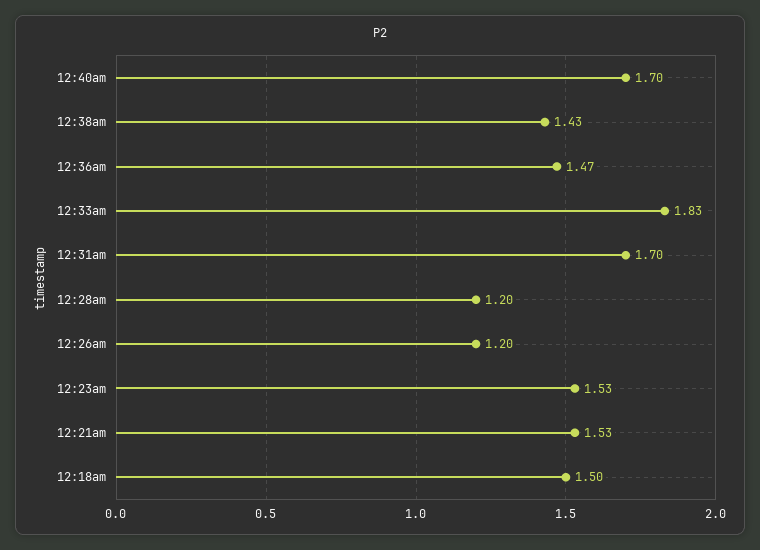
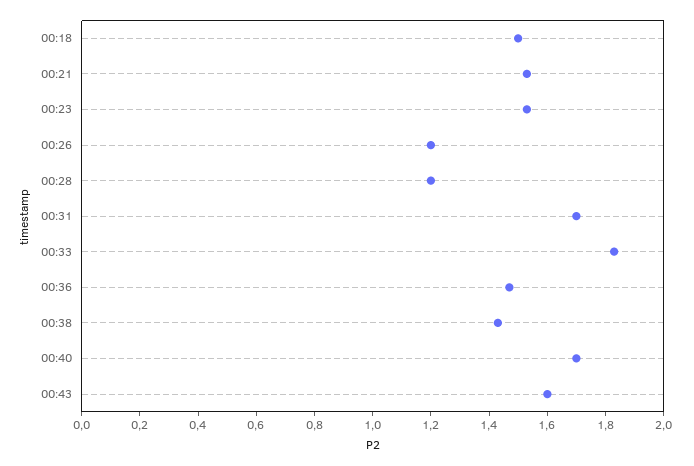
00:43: none -> 1.6

